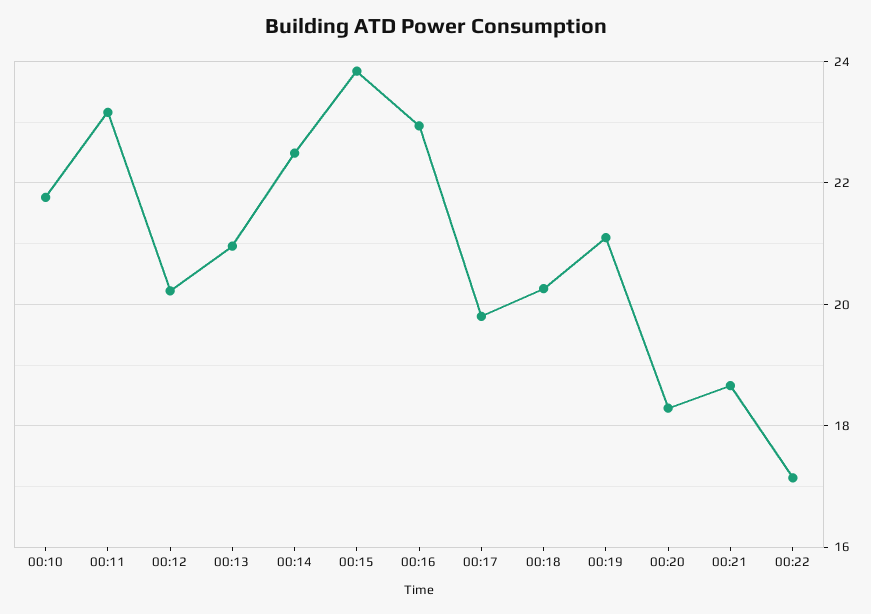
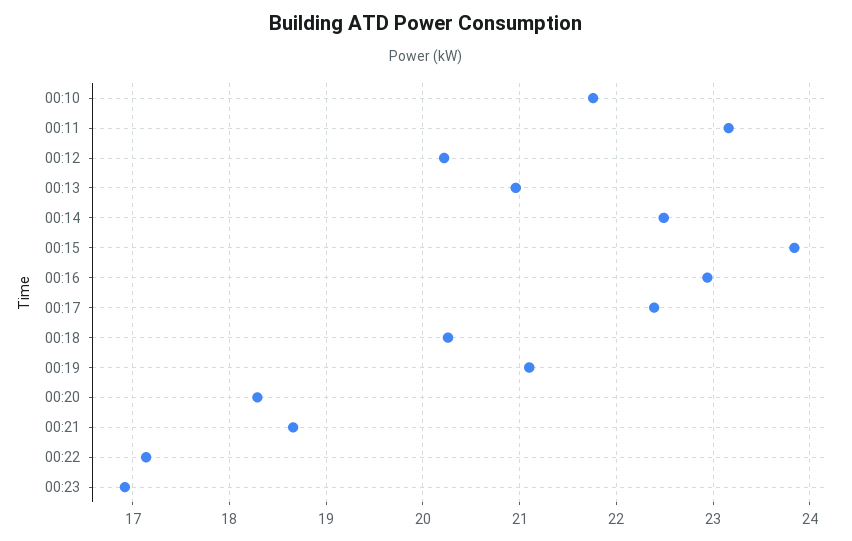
00:17: 19.8 -> 22.4
00:23: none -> 16.9

